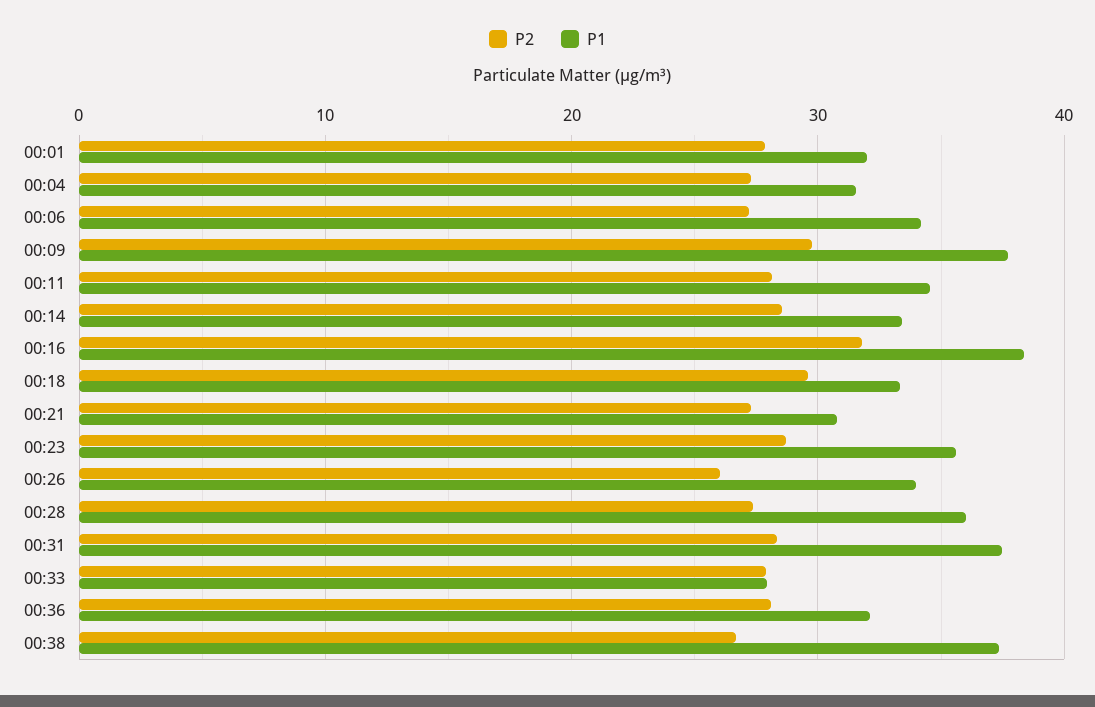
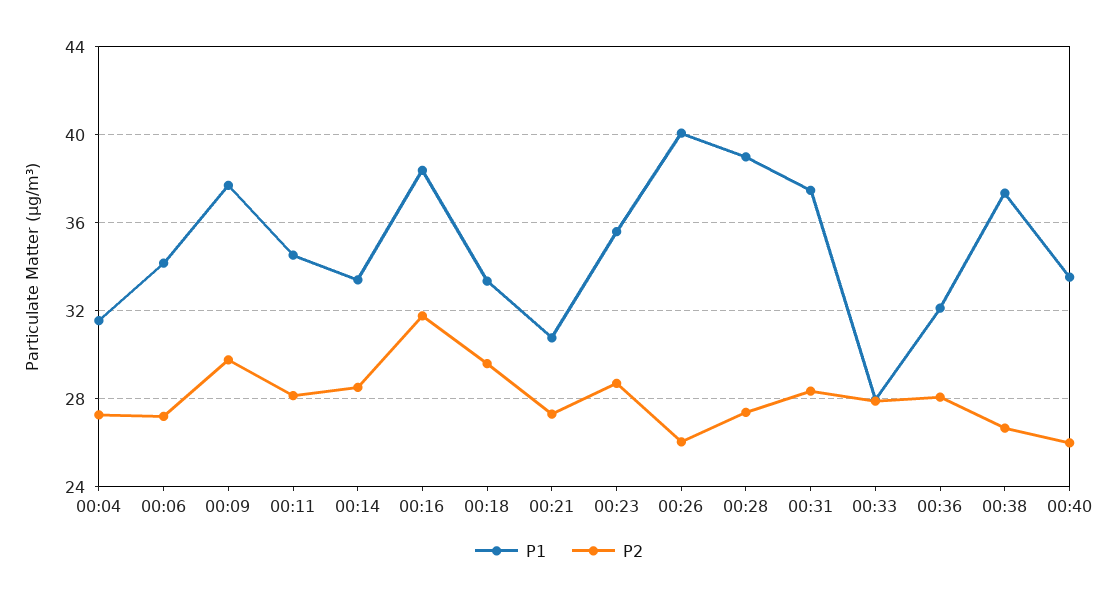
P2, 00:01: 28 -> none
P1, 00:01: 32 -> none
P1, 00:26: 34 -> 40
P1, 00:28: 36 -> 39
P1, 00:40: none -> 33.5
P2, 00:40: none -> 26

